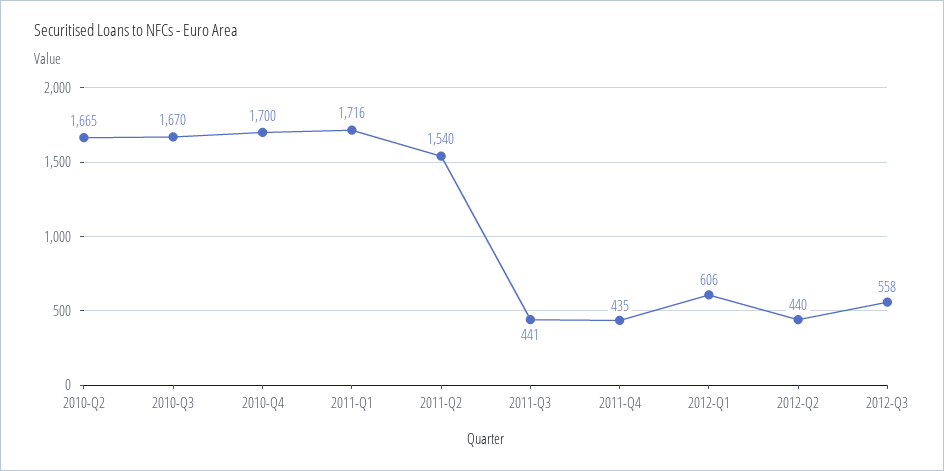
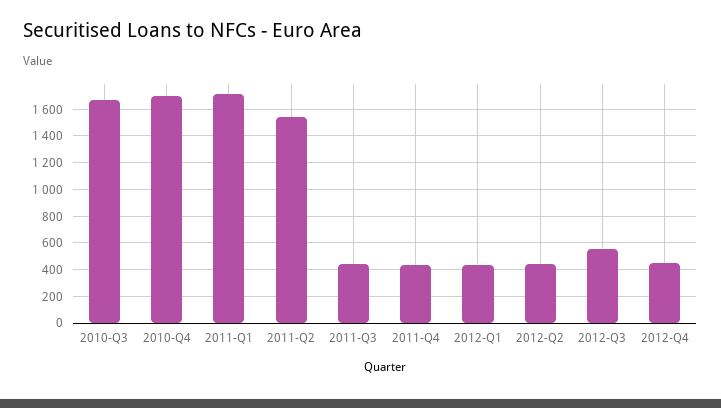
2010-Q2: 1665 -> none
2012-Q1: 606 -> 450
2012-Q4: none -> 450

